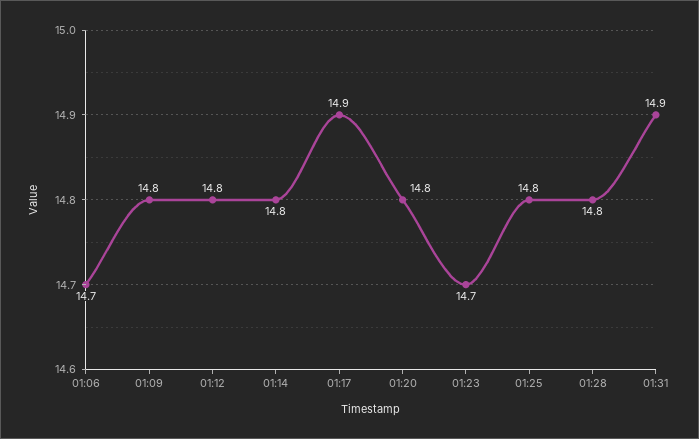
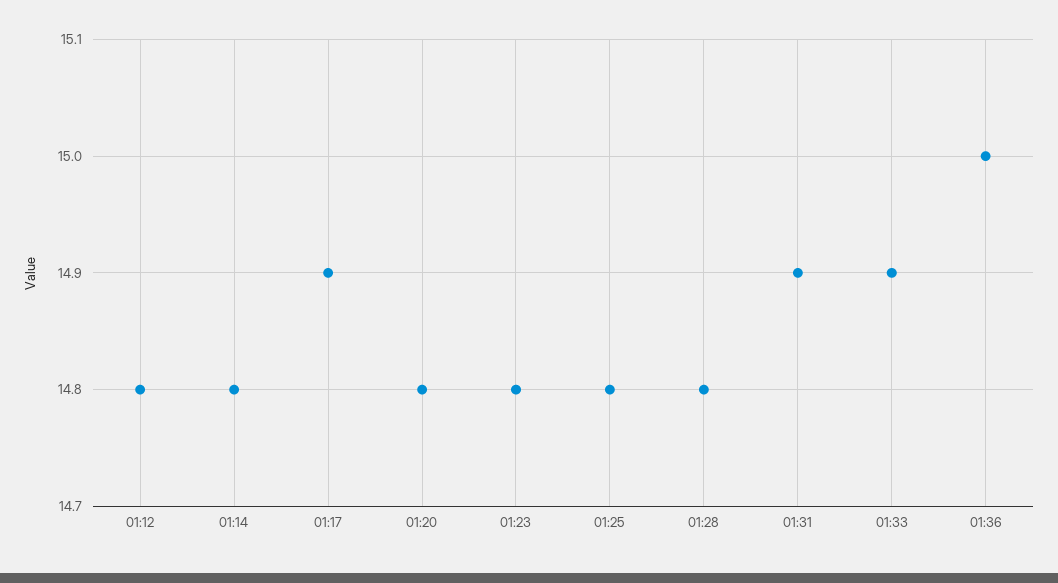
01:06: 14.7 -> none
01:09: 14.8 -> none
01:23: 14.7 -> 14.8
01:33: none -> 14.9
01:36: none -> 15

